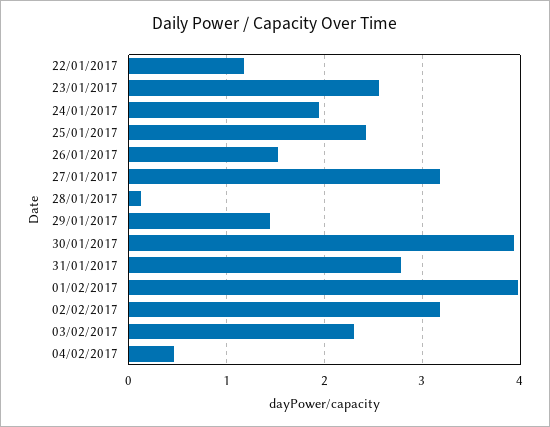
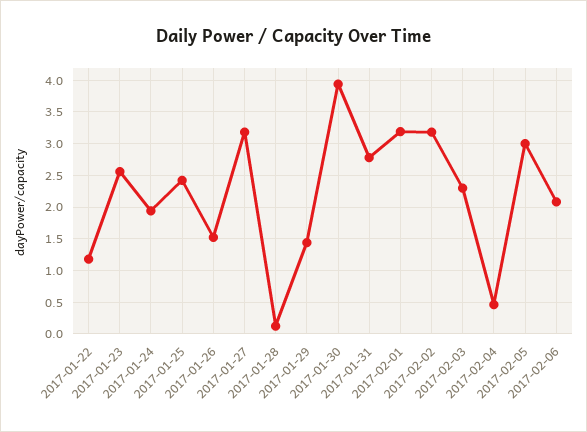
01/02/2017: 4 -> 3.2
2017-02-05: none -> 3
2017-02-06: none -> 2.1

